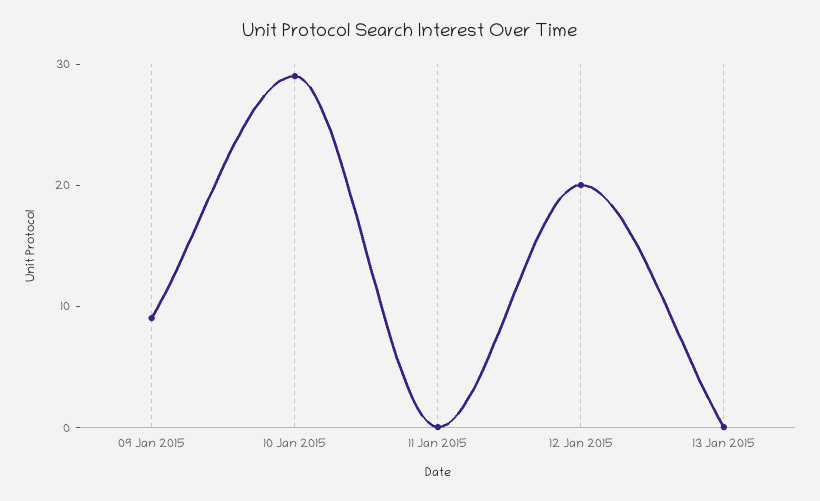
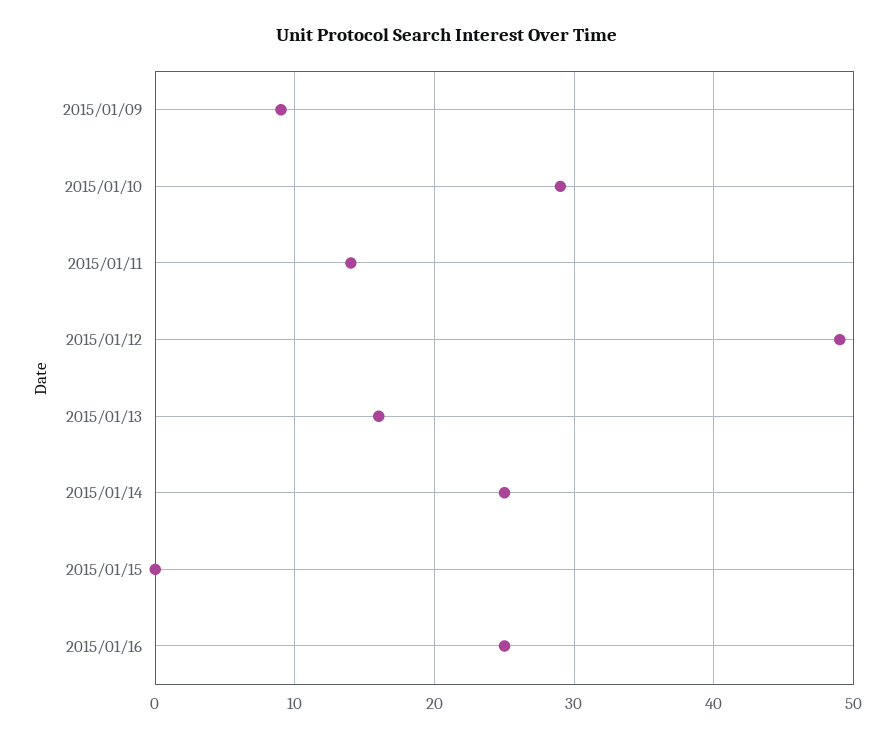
11 Jan 2015: 0 -> 14
12 Jan 2015: 20 -> 49
13 Jan 2015: 0 -> 16
2015/01/14: none -> 25
2015/01/15: none -> 0
2015/01/16: none -> 25

